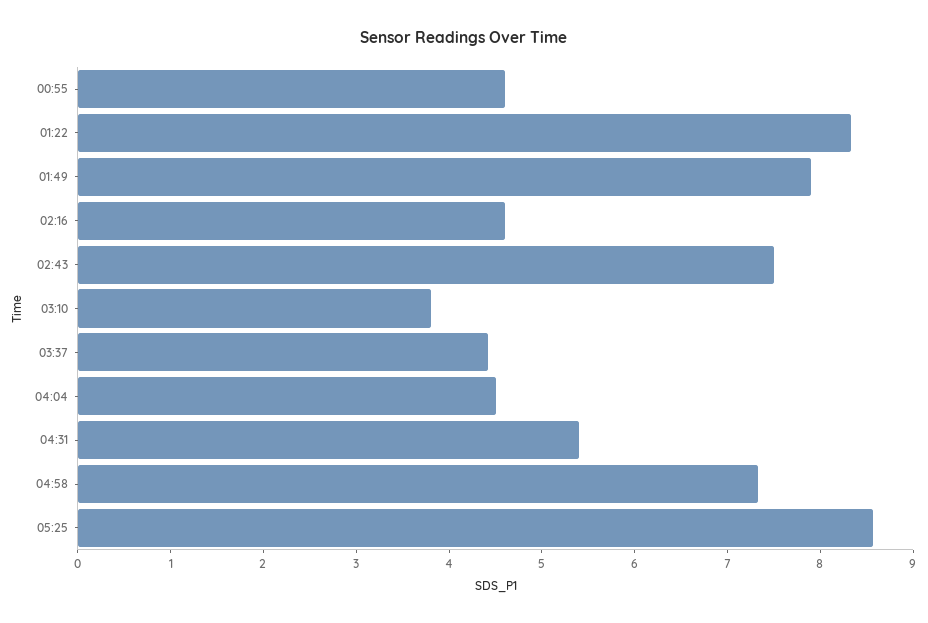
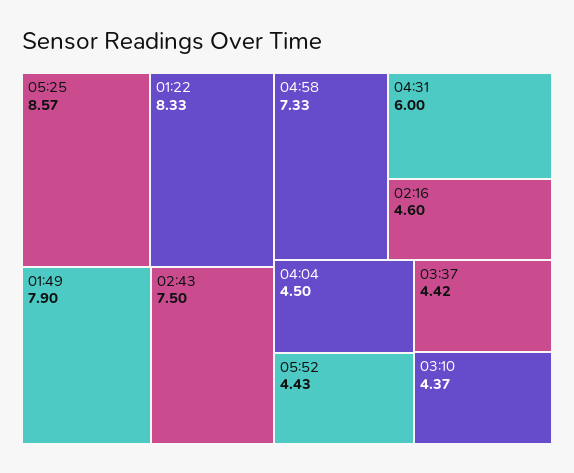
00:55: 4.6 -> none
03:10: 3.8 -> 4.37
04:31: 5.4 -> 6
05:52: none -> 4.43

